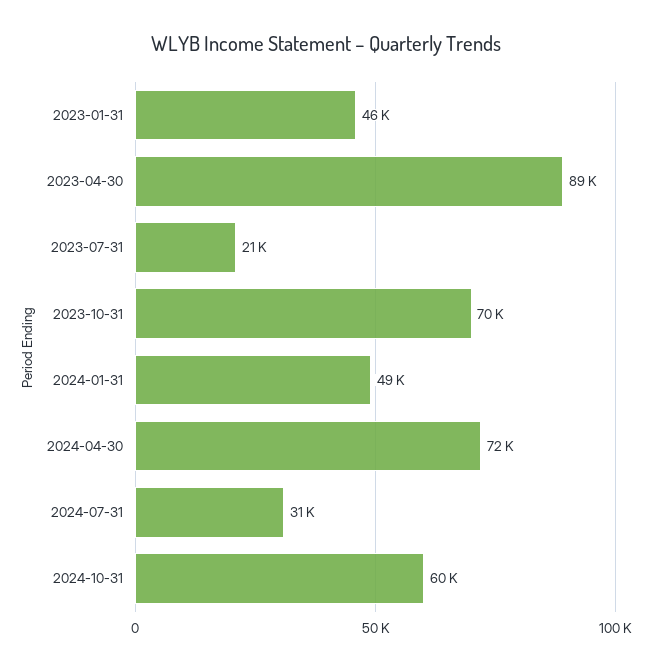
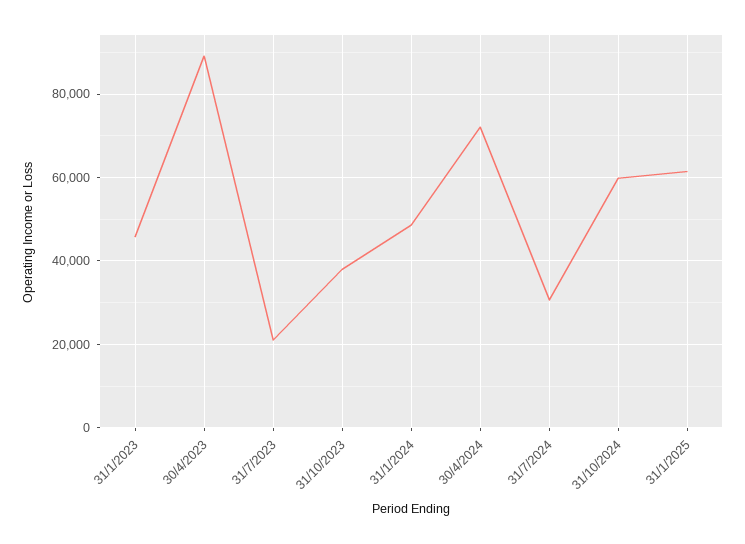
2023-10-31: 70000 -> 38000
31/1/2025: none -> 62000

